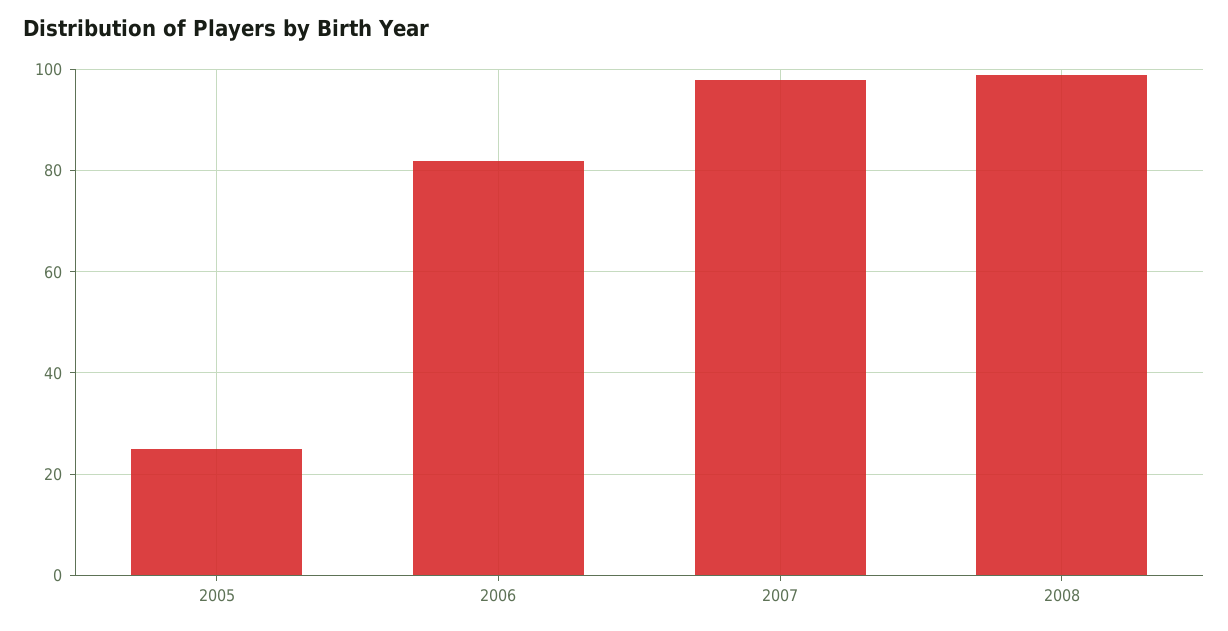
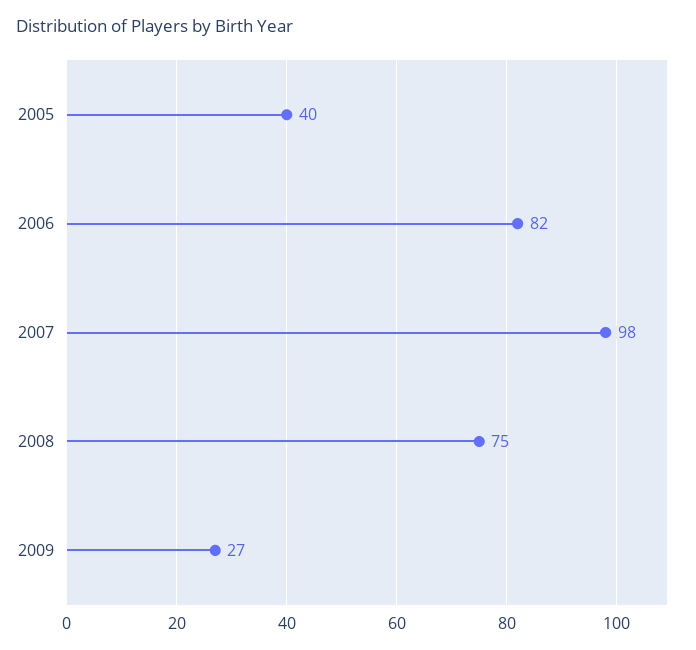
2005: 25 -> 40
2008: 100 -> 75
2009: none -> 27

